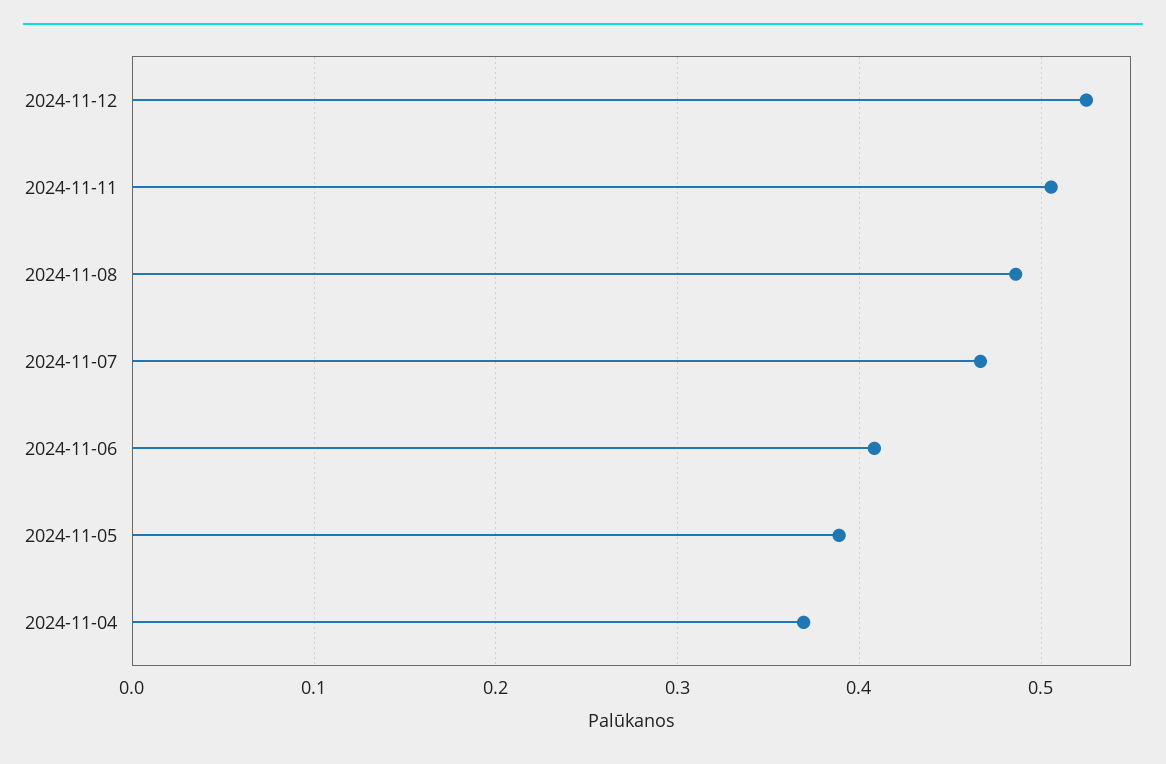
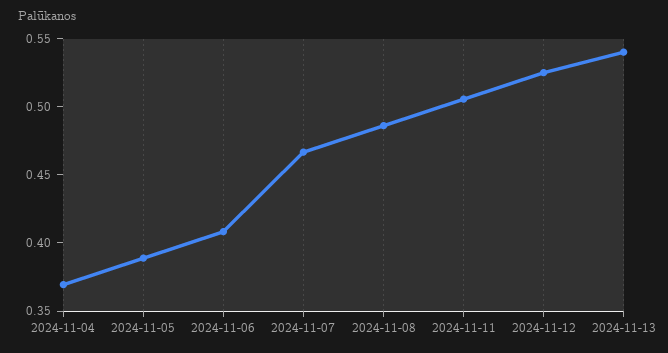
2024-11-13: none -> 0.54

